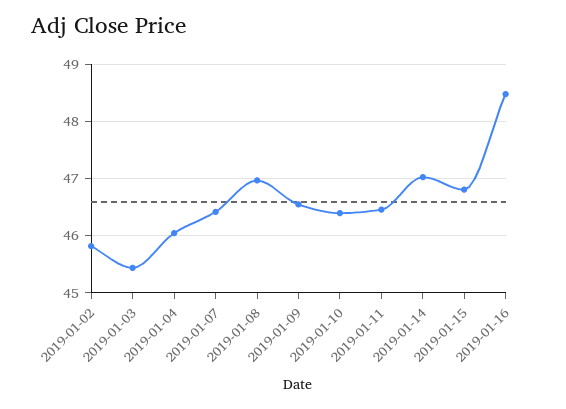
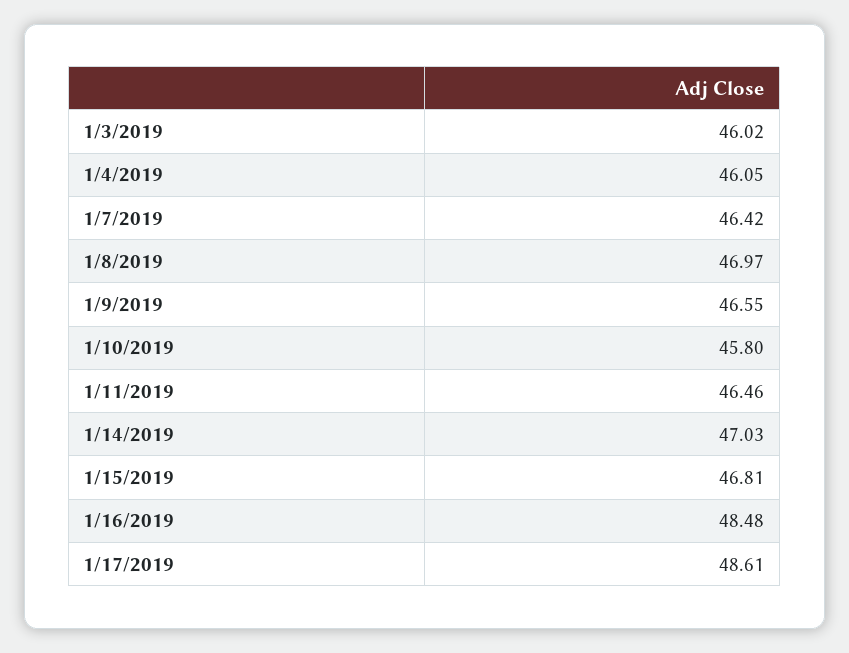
2019-01-02: 45.8 -> none
2019-01-03: 45.4 -> 46.02
2019-01-10: 46.4 -> 45.8
1/17/2019: none -> 48.61

